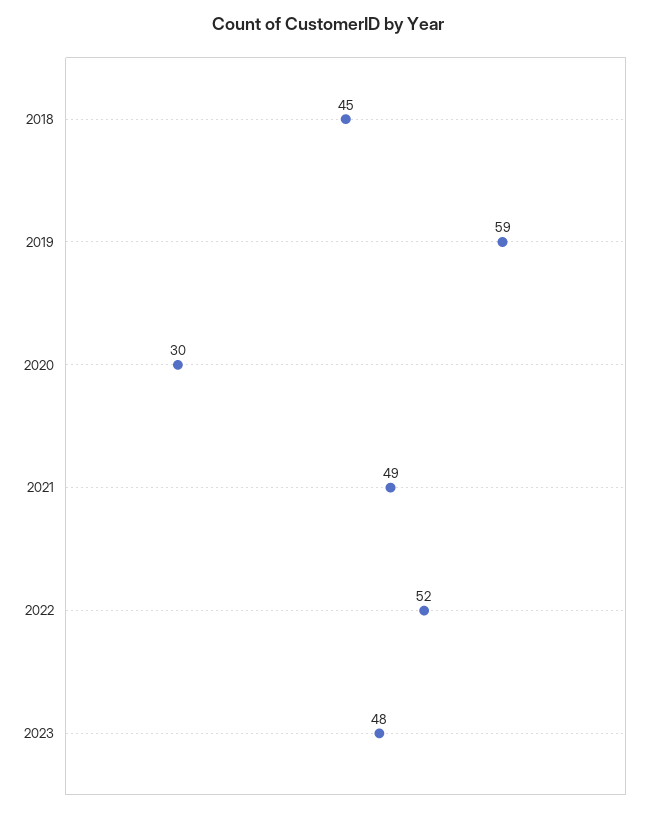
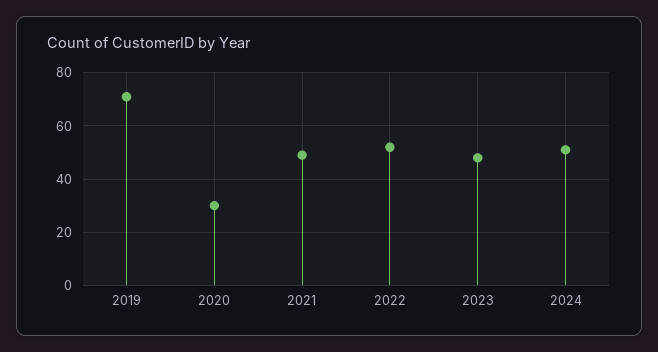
2018: 45 -> none
2019: 59 -> 70
2024: none -> 50

